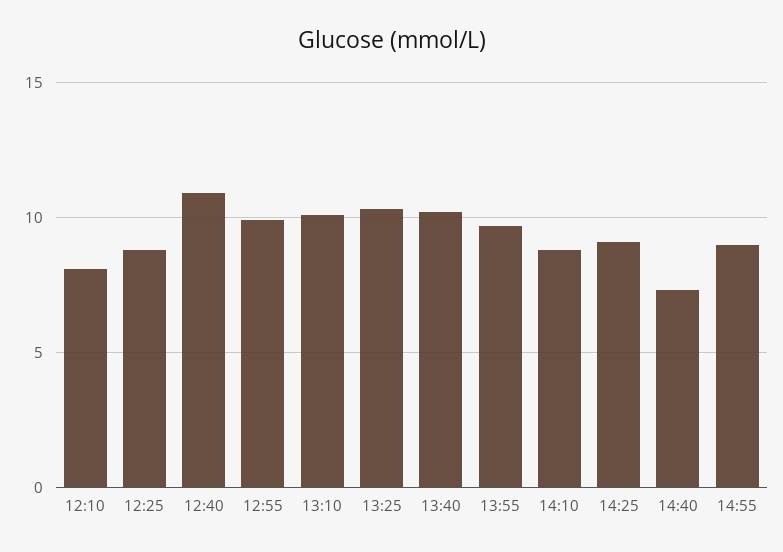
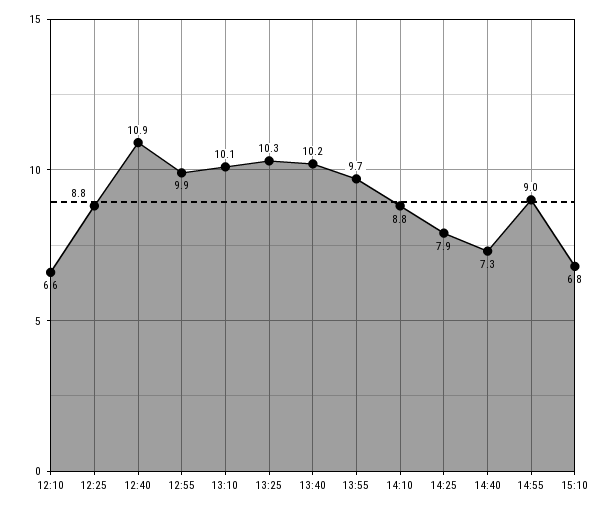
12:10: 8 -> 6.6
14:25: 9 -> 7.9
15:10: none -> 6.8

